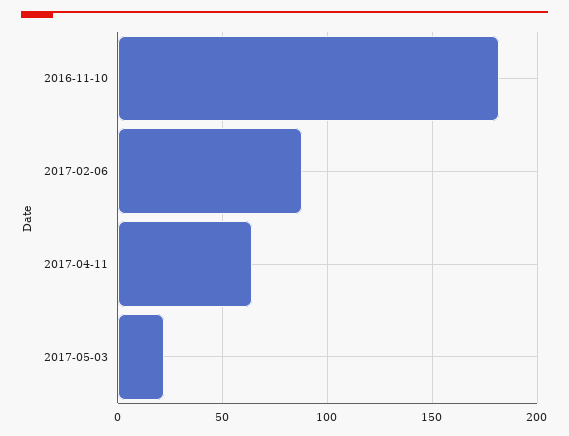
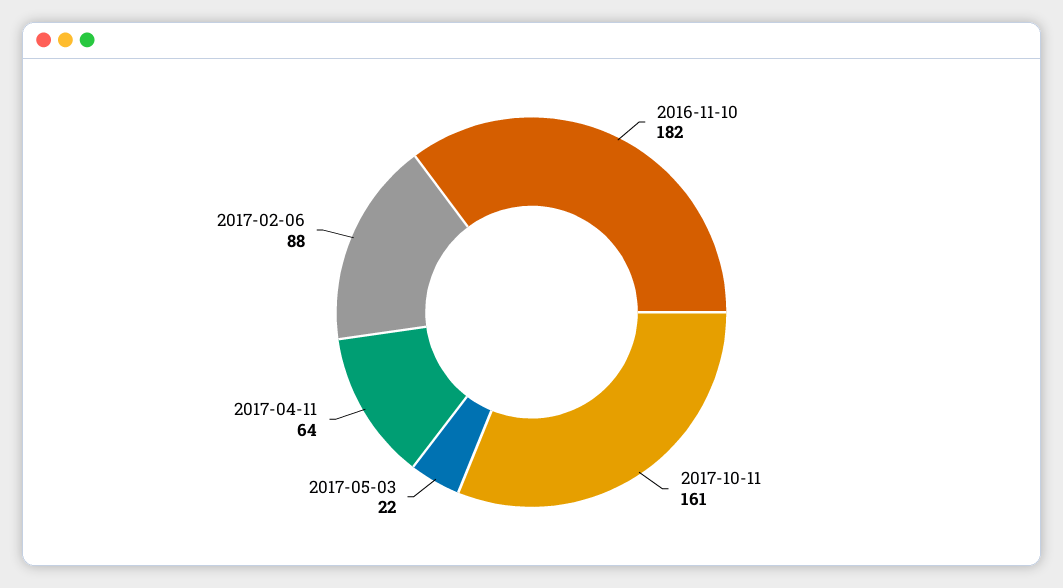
2017-10-11: none -> 161

